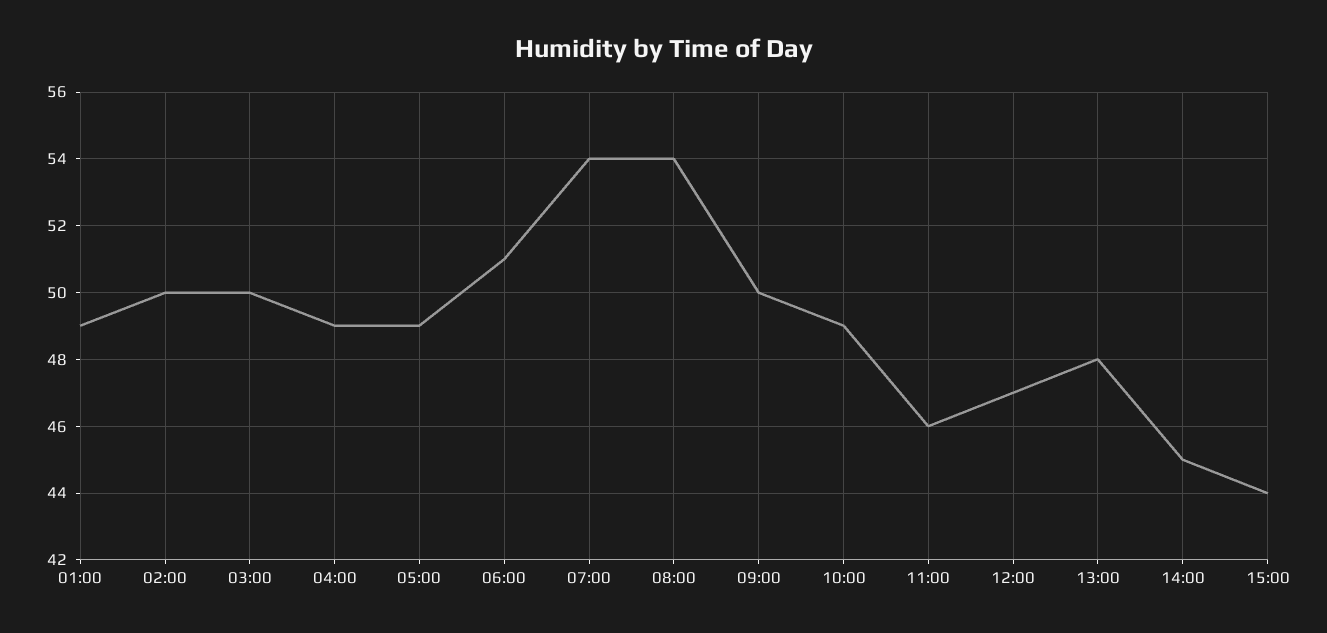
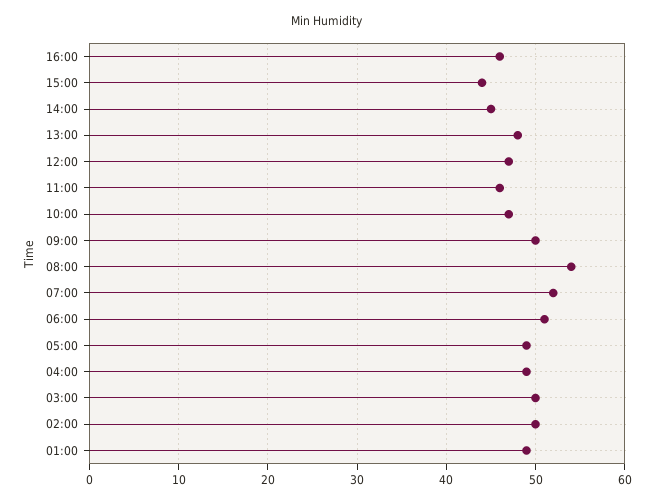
07:00: 54 -> 52
10:00: 49 -> 47
16:00: none -> 46

